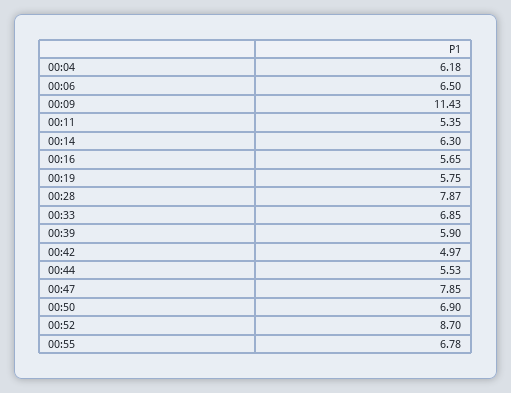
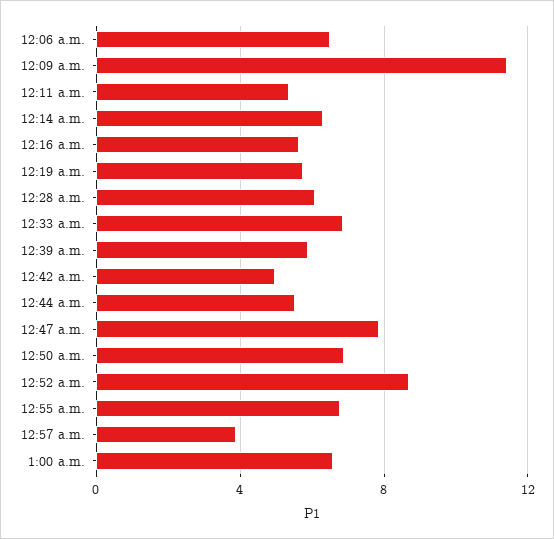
00:04: 6.18 -> none
00:28: 7.87 -> 6
12:57 a.m.: none -> 4
1:00 a.m.: none -> 6.5

